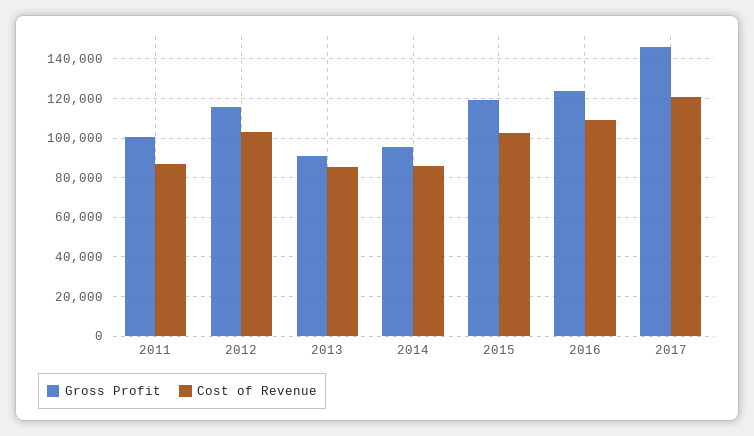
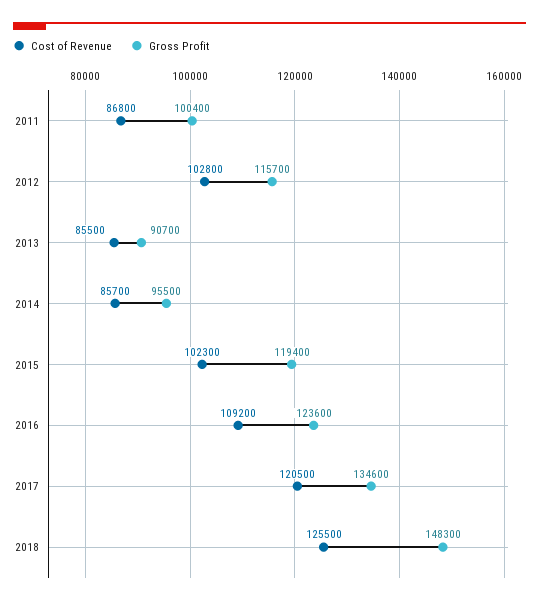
Gross Profit, 2017: 145000 -> 134600
Cost of Revenue, 2018: none -> 125500
Gross Profit, 2018: none -> 148300

